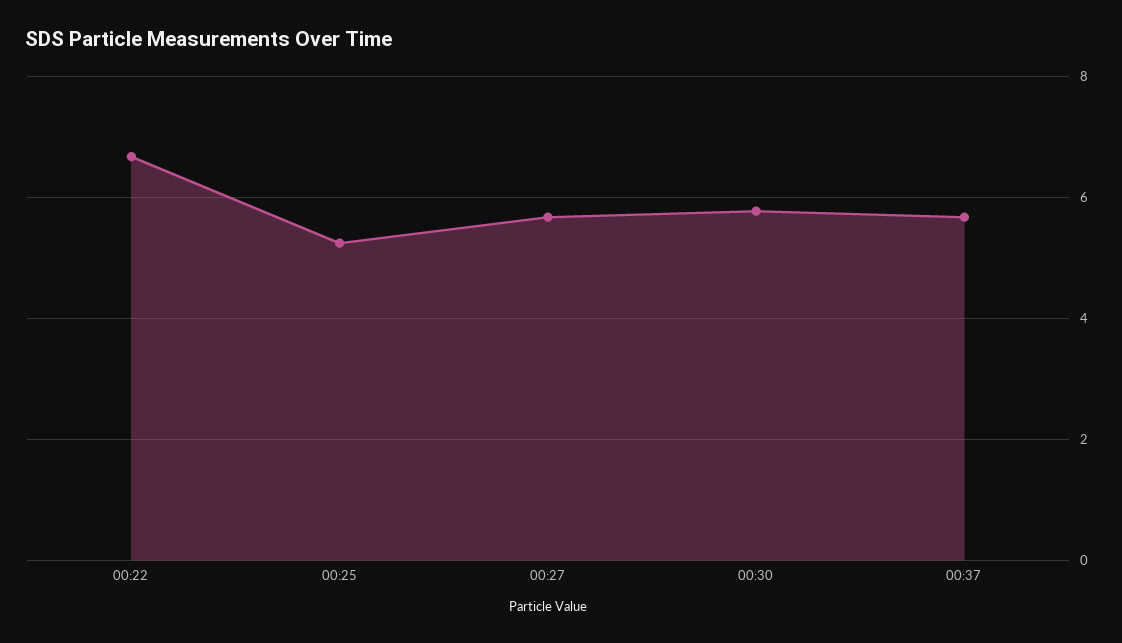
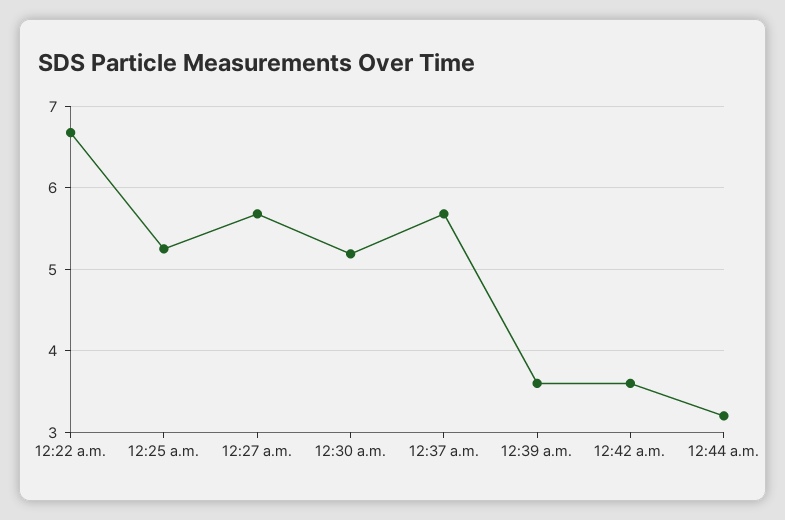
00:30: 5.8 -> 5.2
12:39 a.m.: none -> 3.6
12:42 a.m.: none -> 3.6
12:44 a.m.: none -> 3.2

